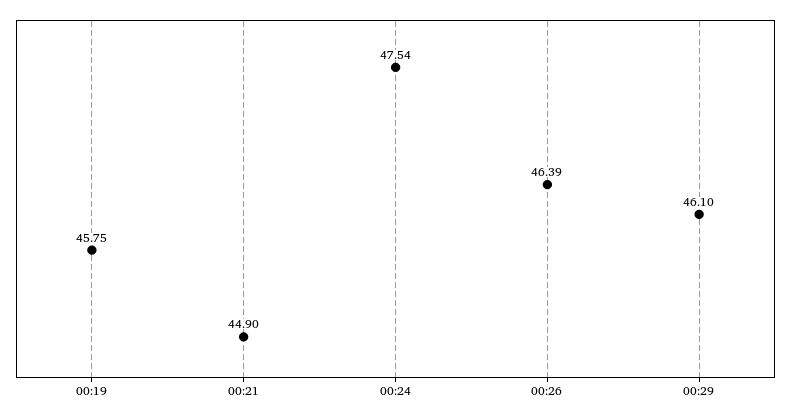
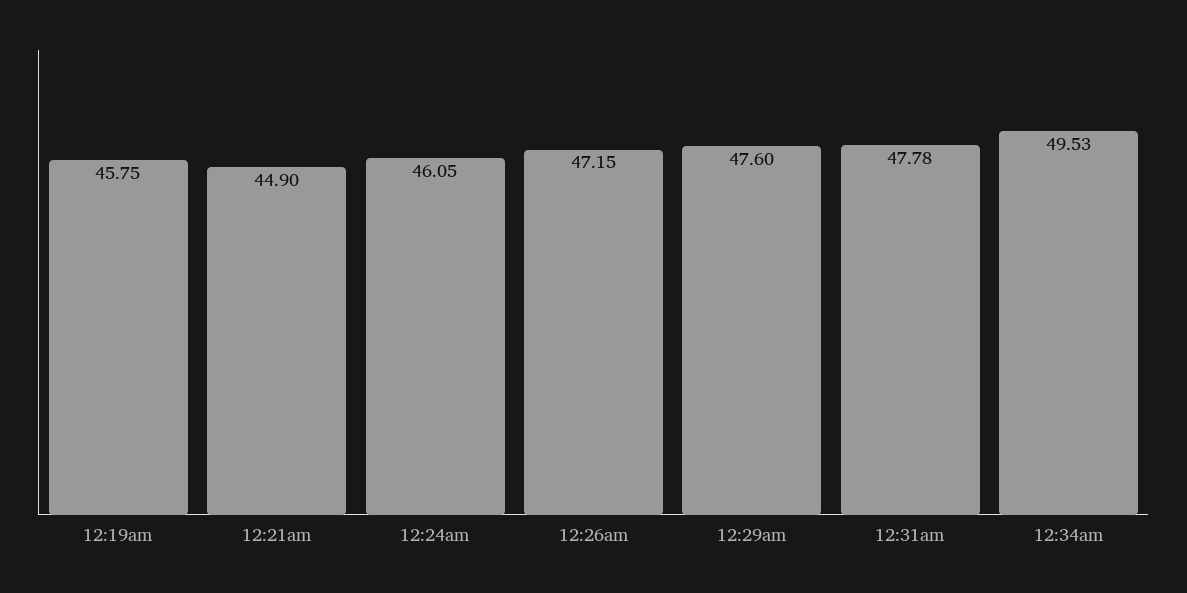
00:24: 47.54 -> 46.05
00:26: 46.39 -> 47.15
00:29: 46.1 -> 47.6
12:31am: none -> 47.78
12:34am: none -> 49.53

